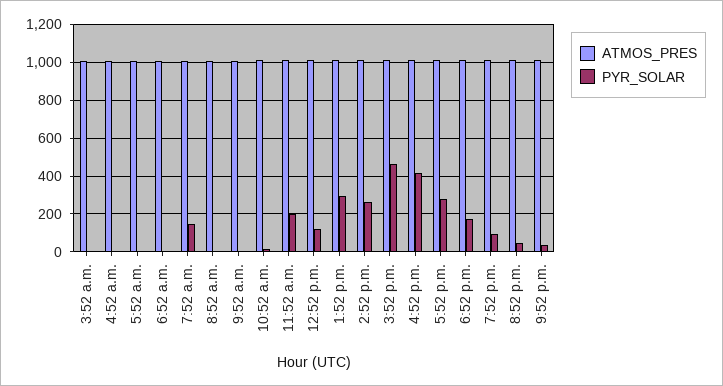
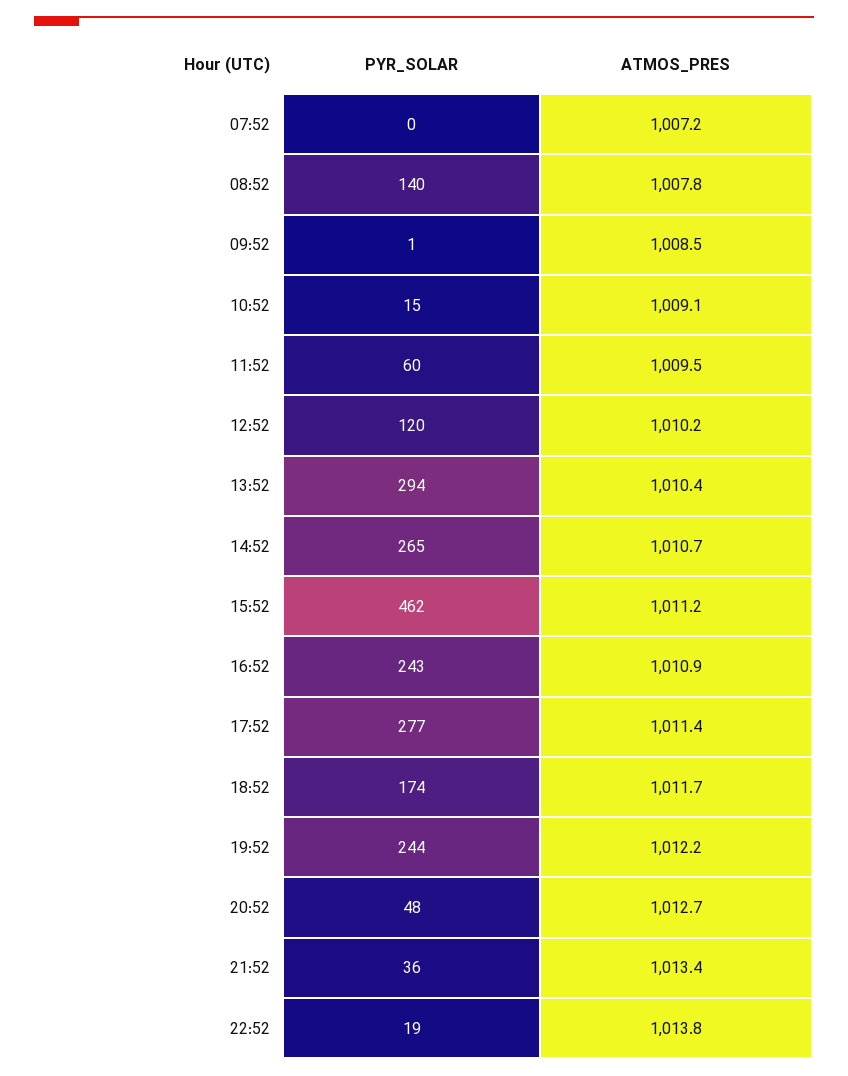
ATMOS_PRES, 3:52 a.m.: 1000 -> none
PYR_SOLAR, 3:52 a.m.: 0 -> none
ATMOS_PRES, 4:52 a.m.: 1000 -> none
PYR_SOLAR, 4:52 a.m.: 0 -> none
ATMOS_PRES, 5:52 a.m.: 1000 -> none
PYR_SOLAR, 5:52 a.m.: 0 -> none
ATMOS_PRES, 6:52 a.m.: 1000 -> none
PYR_SOLAR, 6:52 a.m.: 0 -> none
PYR_SOLAR, 7:52 a.m.: 150 -> 0
PYR_SOLAR, 8:52 a.m.: 0 -> 140
PYR_SOLAR, 11:52 a.m.: 200 -> 60
PYR_SOLAR, 4:52 p.m.: 400 -> 243
PYR_SOLAR, 7:52 p.m.: 100 -> 244
PYR_SOLAR, 22:52: none -> 19
ATMOS_PRES, 22:52: none -> 1013.8

